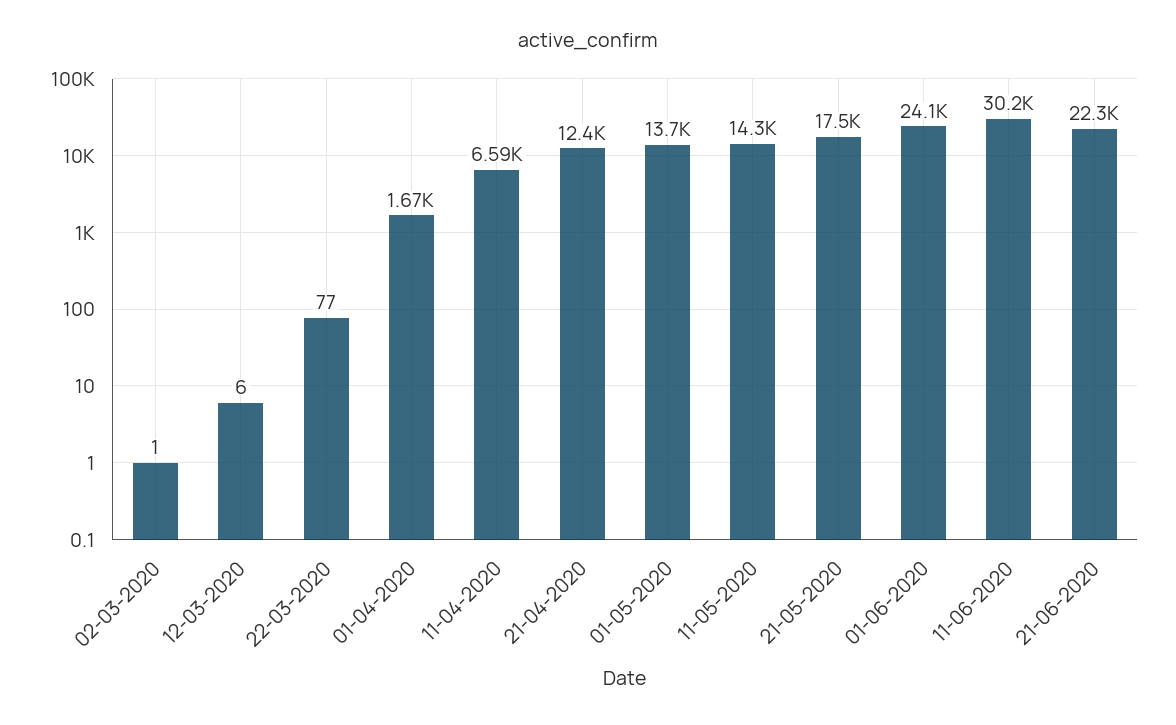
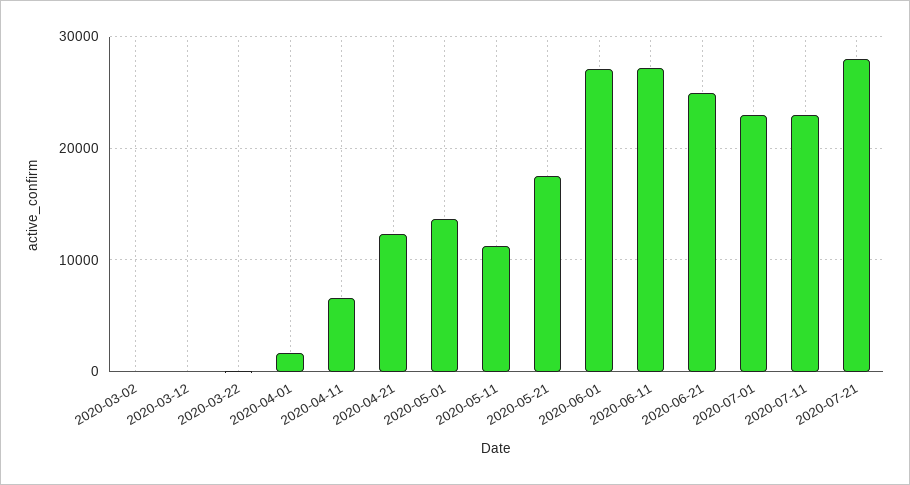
11-05-2020: 14300 -> 11000
01-06-2020: 24100 -> 27000
11-06-2020: 30200 -> 27000
21-06-2020: 22300 -> 25000
2020-07-01: none -> 23000
2020-07-11: none -> 23000
2020-07-21: none -> 28000

